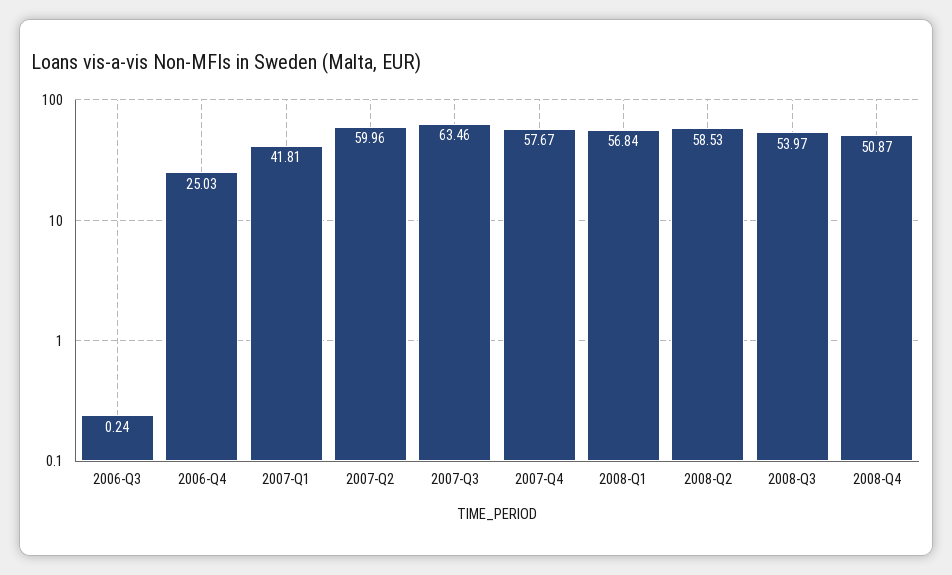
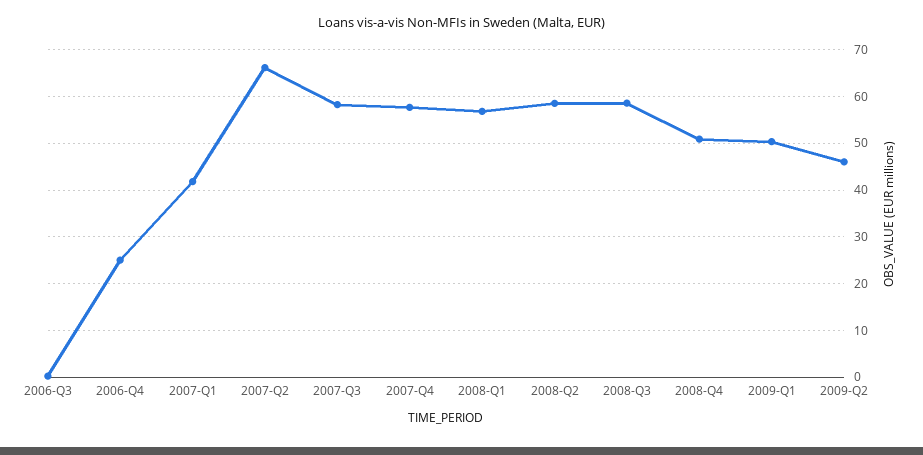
2007-Q2: 59.96 -> 66
2007-Q3: 63.46 -> 58
2008-Q3: 53.97 -> 58
2009-Q1: none -> 50
2009-Q2: none -> 46

